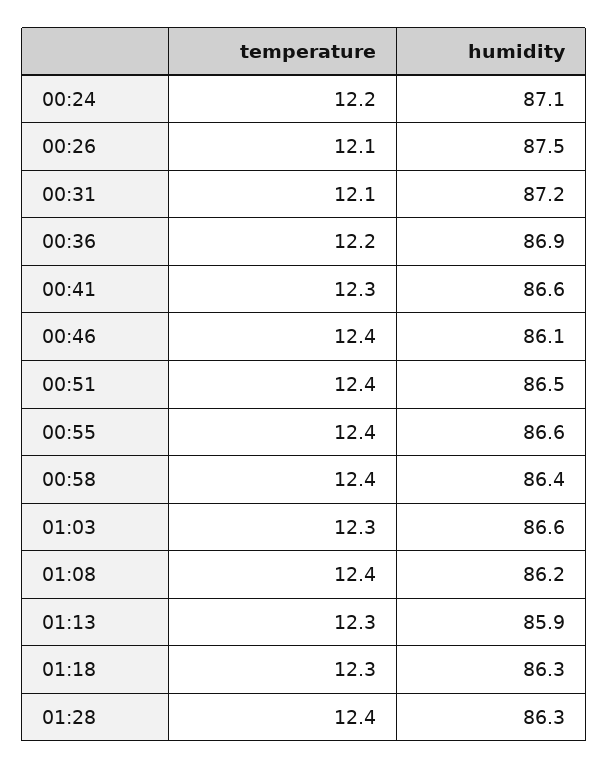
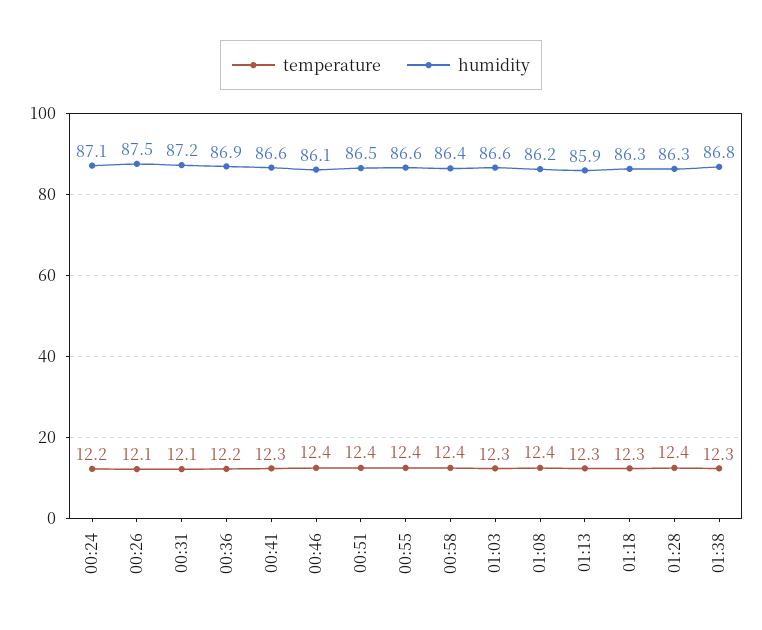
temperature, 01:38: none -> 12.3
humidity, 01:38: none -> 86.8

